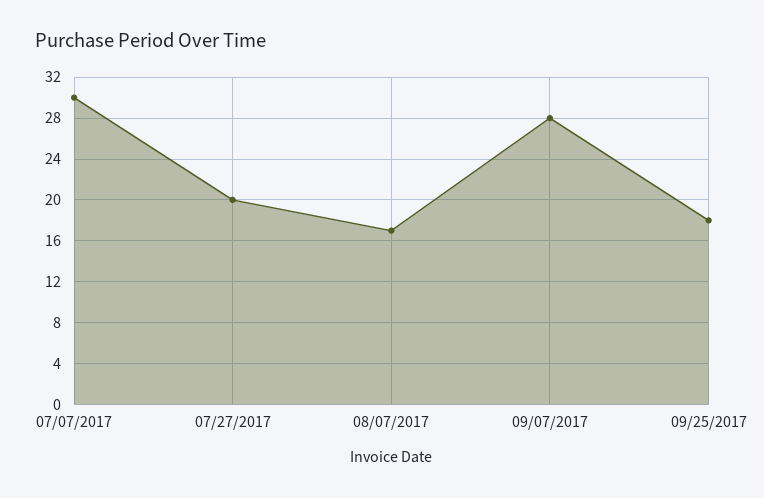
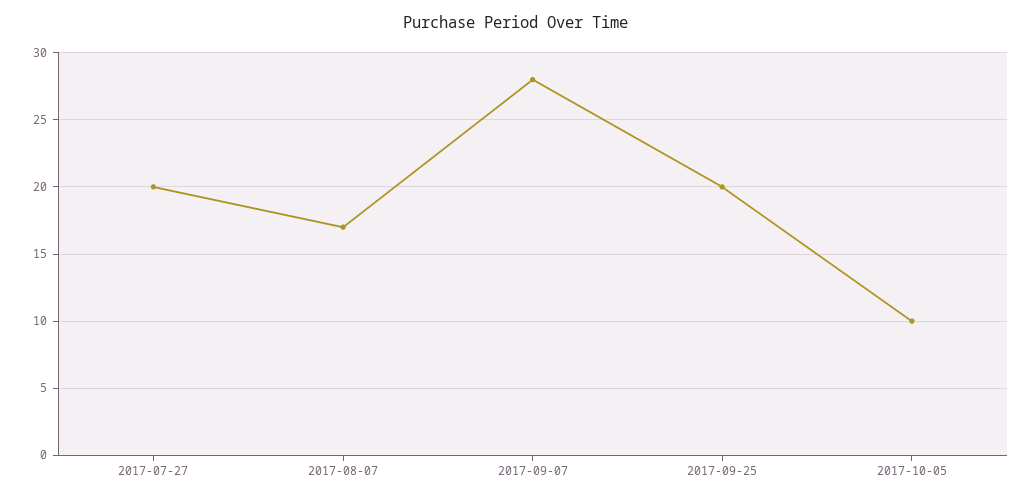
07/07/2017: 30 -> none
09/25/2017: 18 -> 20
2017-10-05: none -> 10

